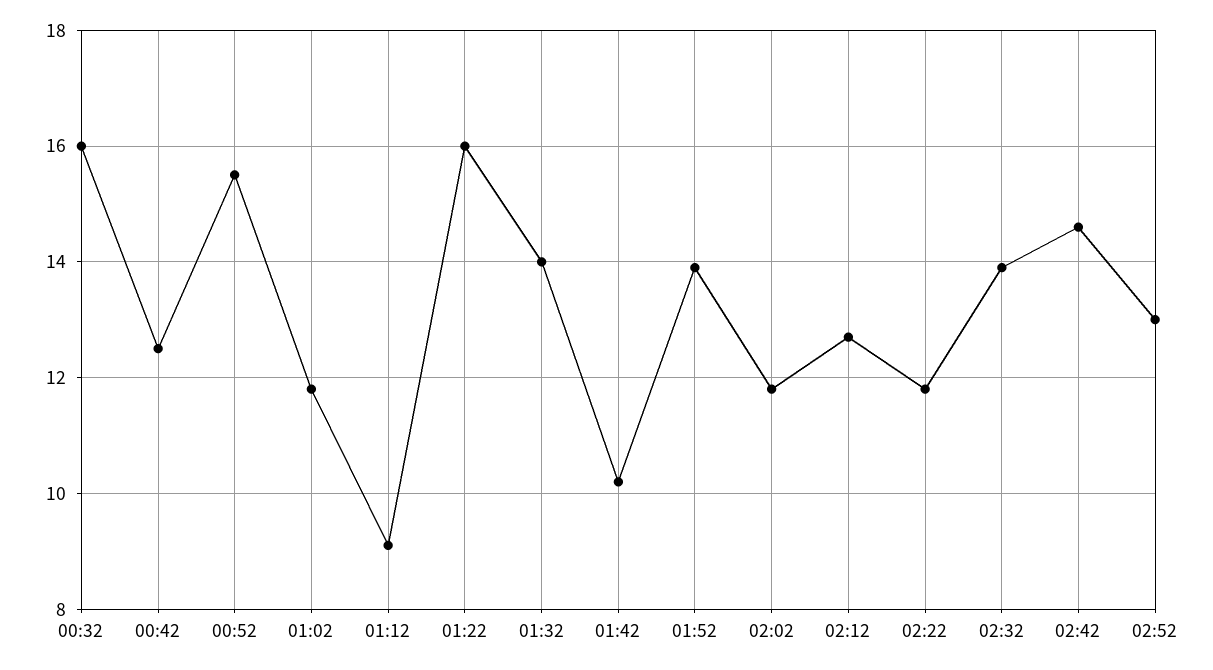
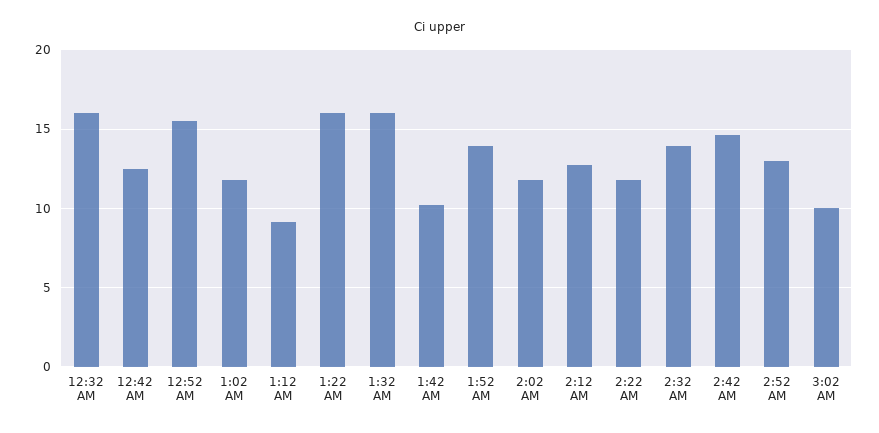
01:32: 14 -> 16
3:02 AM: none -> 10

